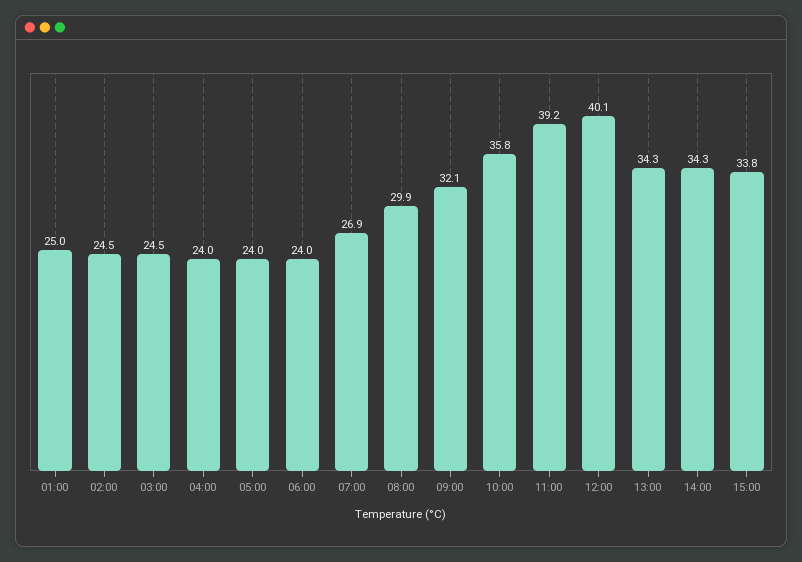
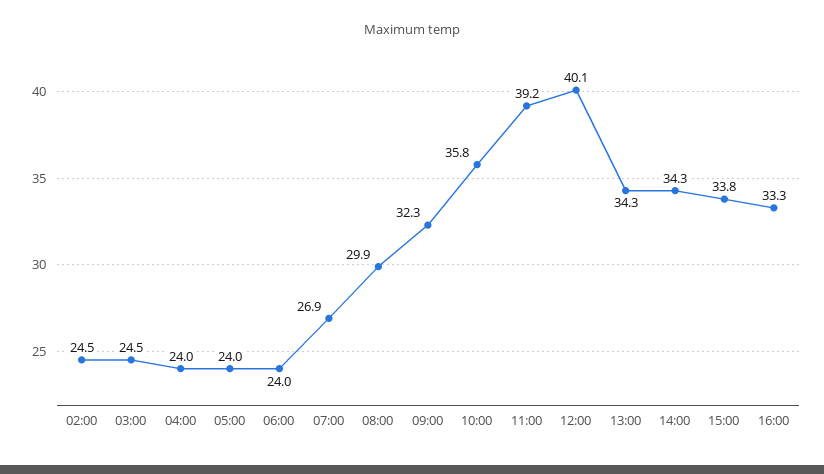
01:00: 25 -> none
09:00: 32.1 -> 32.3
16:00: none -> 33.3

